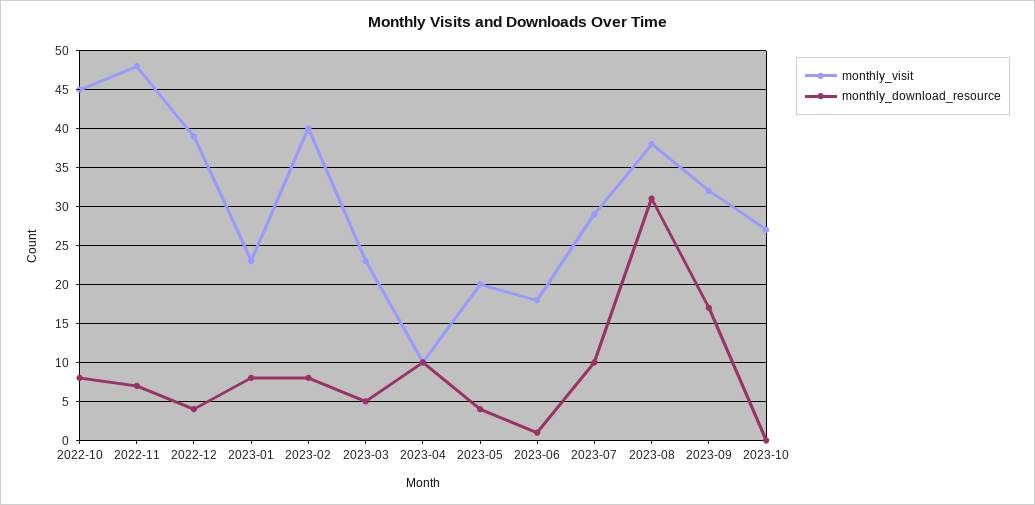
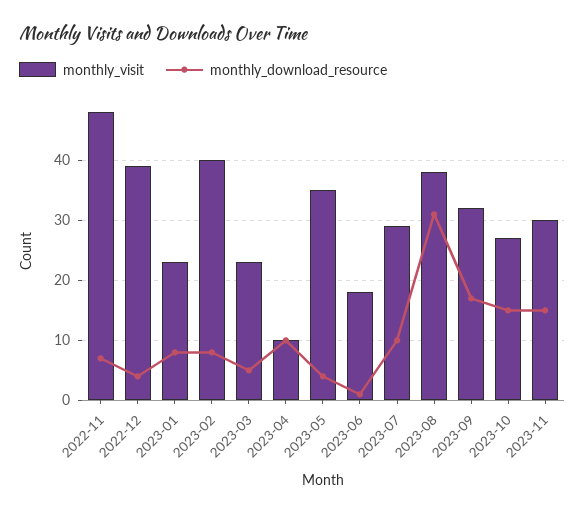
monthly_visit, 2022-10: 45 -> none
monthly_download_resource, 2022-10: 8 -> none
monthly_visit, 2023-05: 20 -> 35
monthly_download_resource, 2023-10: 0 -> 15
monthly_visit, 2023-11: none -> 30
monthly_download_resource, 2023-11: none -> 15

